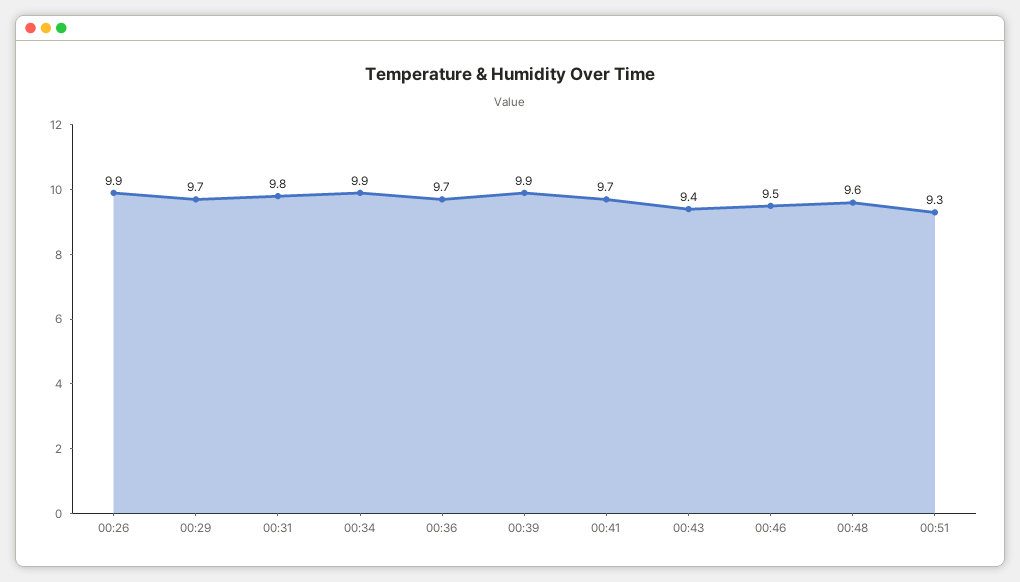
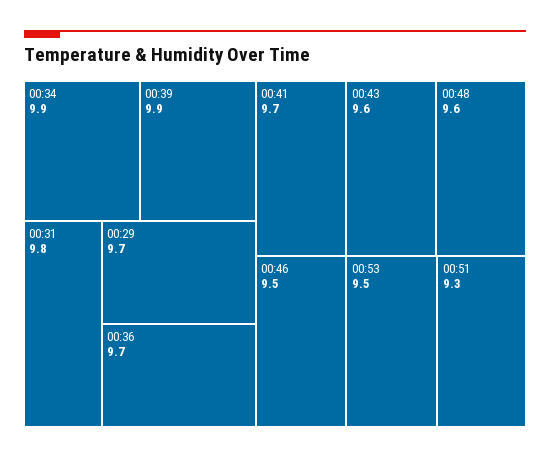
00:26: 9.9 -> none
00:43: 9.4 -> 9.6
00:53: none -> 9.5

